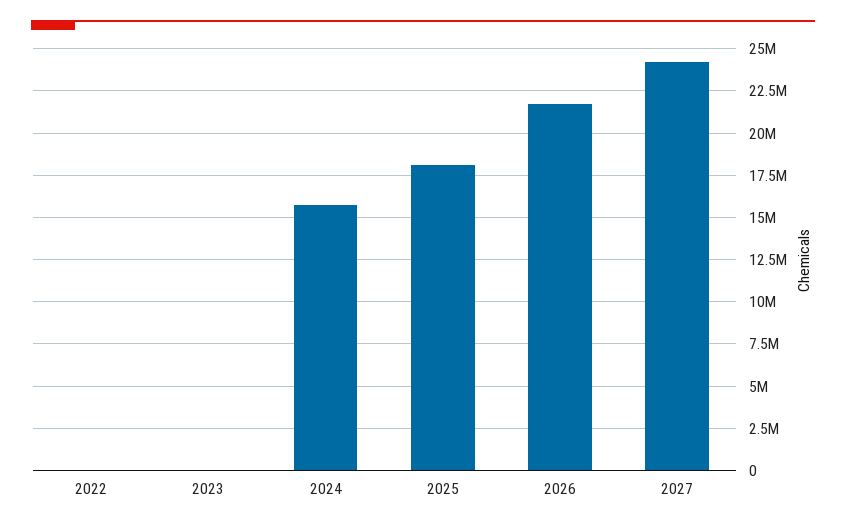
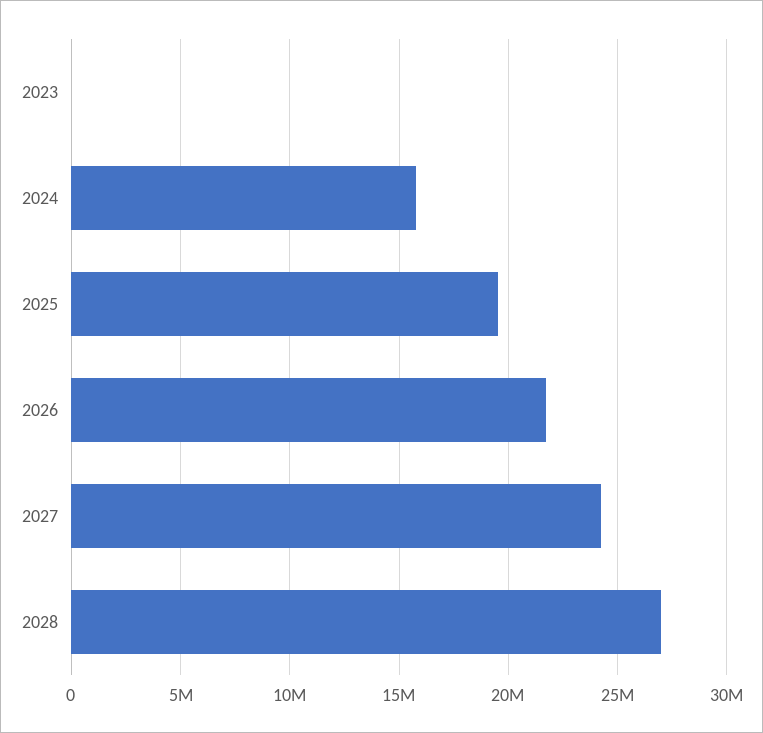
2022: 0 -> none
2025: 18000000 -> 19500000
2028: none -> 27000000

